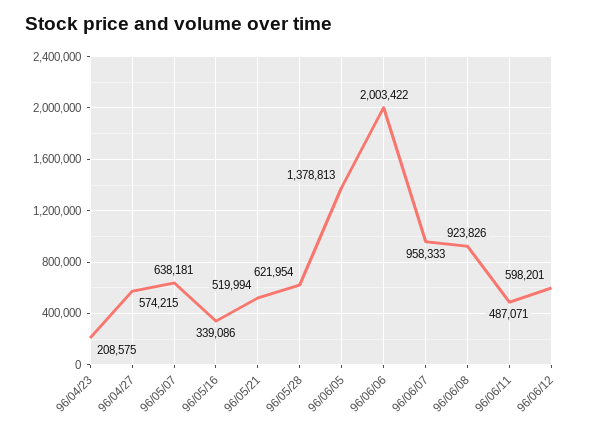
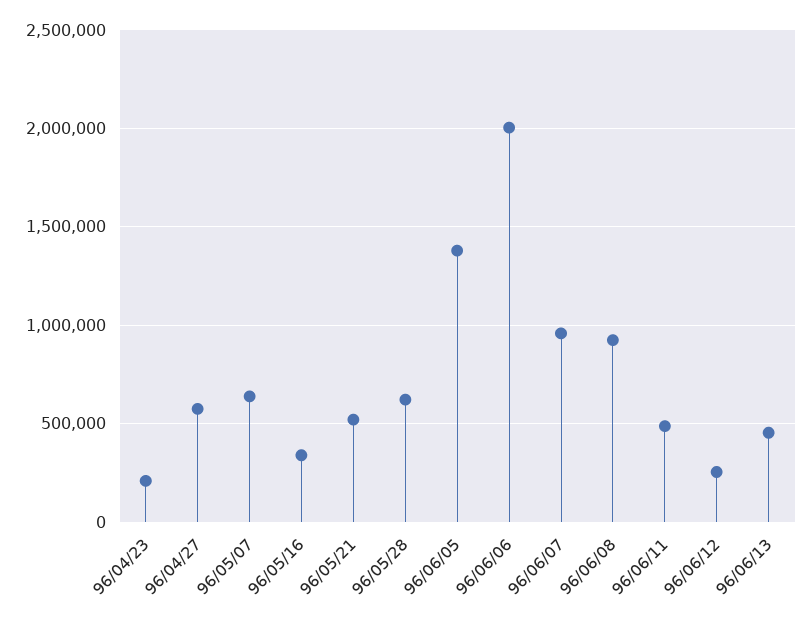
96/06/12: 598201 -> 250000
96/06/13: none -> 450000

